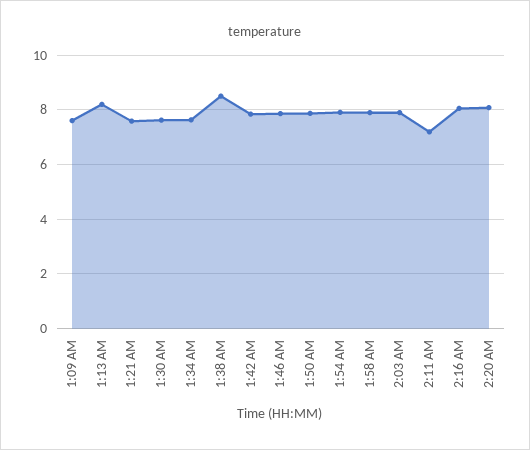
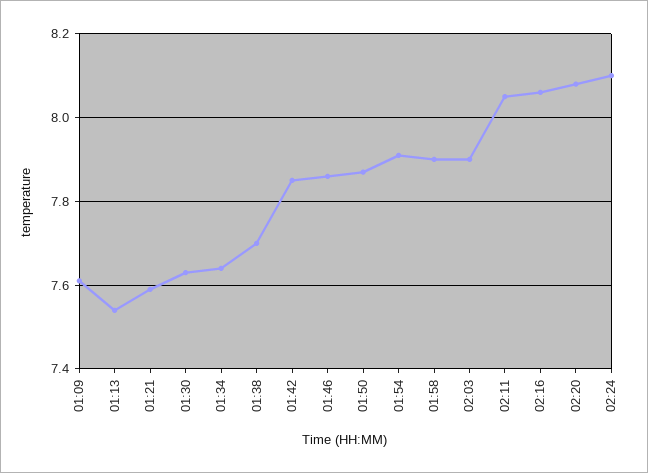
1:13 AM: 8.25 -> 7.55
1:38 AM: 8.5 -> 7.7
2:11 AM: 7.25 -> 8.05
02:24: none -> 8.1

